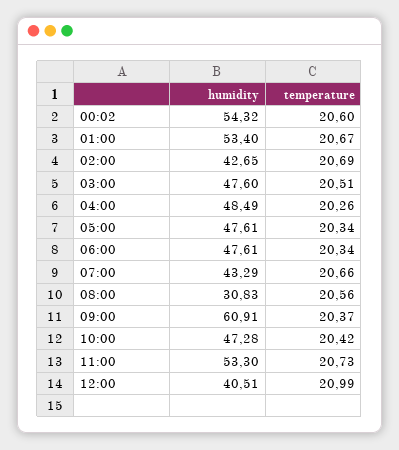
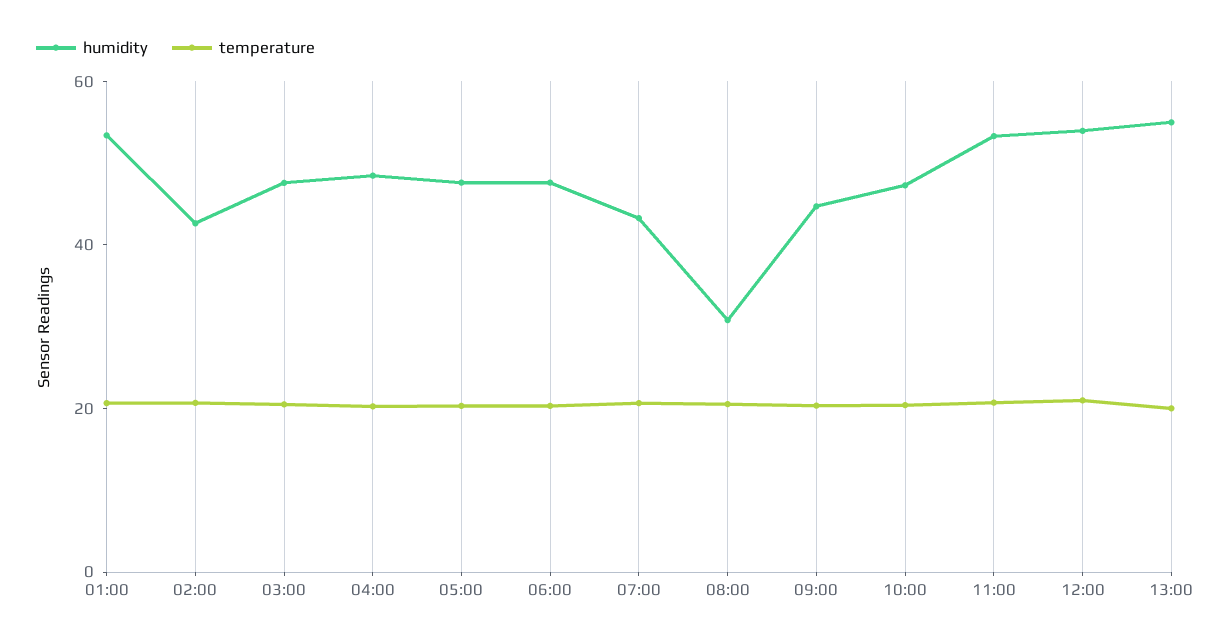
humidity, 00:02: 54.32 -> none
temperature, 00:02: 20.6 -> none
humidity, 09:00: 60.91 -> 45
humidity, 12:00: 40.51 -> 55
humidity, 13:00: none -> 55
temperature, 13:00: none -> 20

